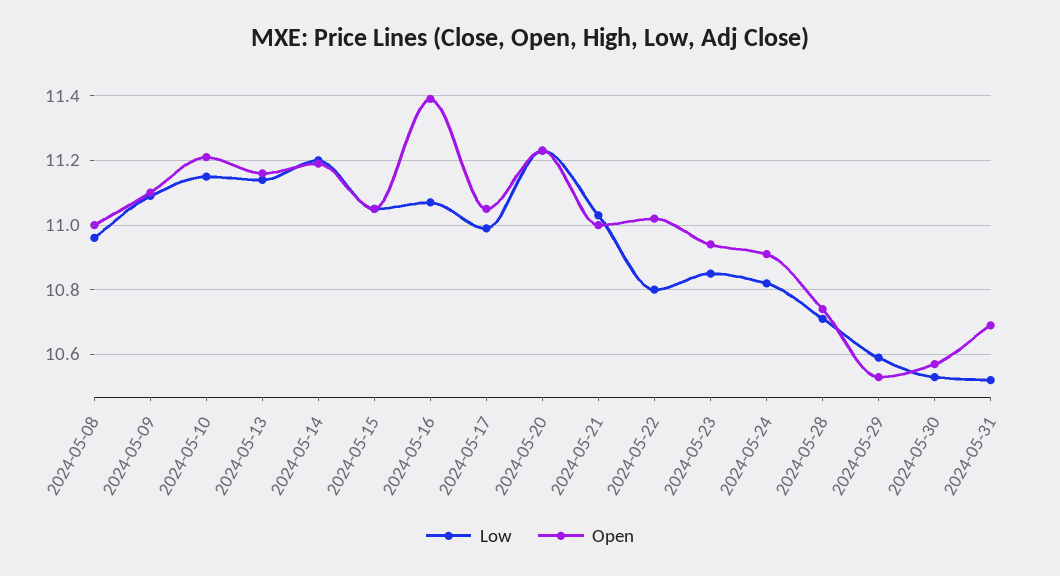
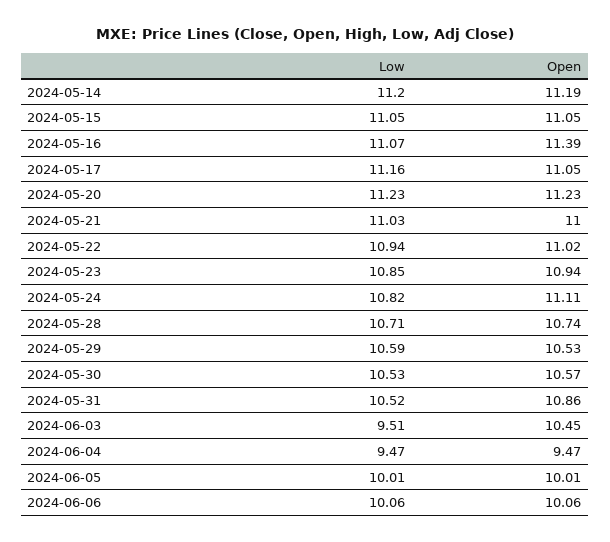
Low, 2024-05-08: 10.95 -> none
Open, 2024-05-08: 11 -> none
Low, 2024-05-09: 11.1 -> none
Open, 2024-05-09: 11.1 -> none
Low, 2024-05-10: 11.15 -> none
Open, 2024-05-10: 11.2 -> none
Low, 2024-05-13: 11.15 -> none
Open, 2024-05-13: 11.15 -> none
Low, 2024-05-17: 11 -> 11.16
Low, 2024-05-22: 10.8 -> 10.94
Open, 2024-05-24: 10.9 -> 11.11
Open, 2024-05-31: 10.7 -> 10.86
Low, 2024-06-03: none -> 9.51
Open, 2024-06-03: none -> 10.45
Low, 2024-06-04: none -> 9.47
Open, 2024-06-04: none -> 9.47
Low, 2024-06-05: none -> 10.01
Open, 2024-06-05: none -> 10.01
Low, 2024-06-06: none -> 10.06
Open, 2024-06-06: none -> 10.06

